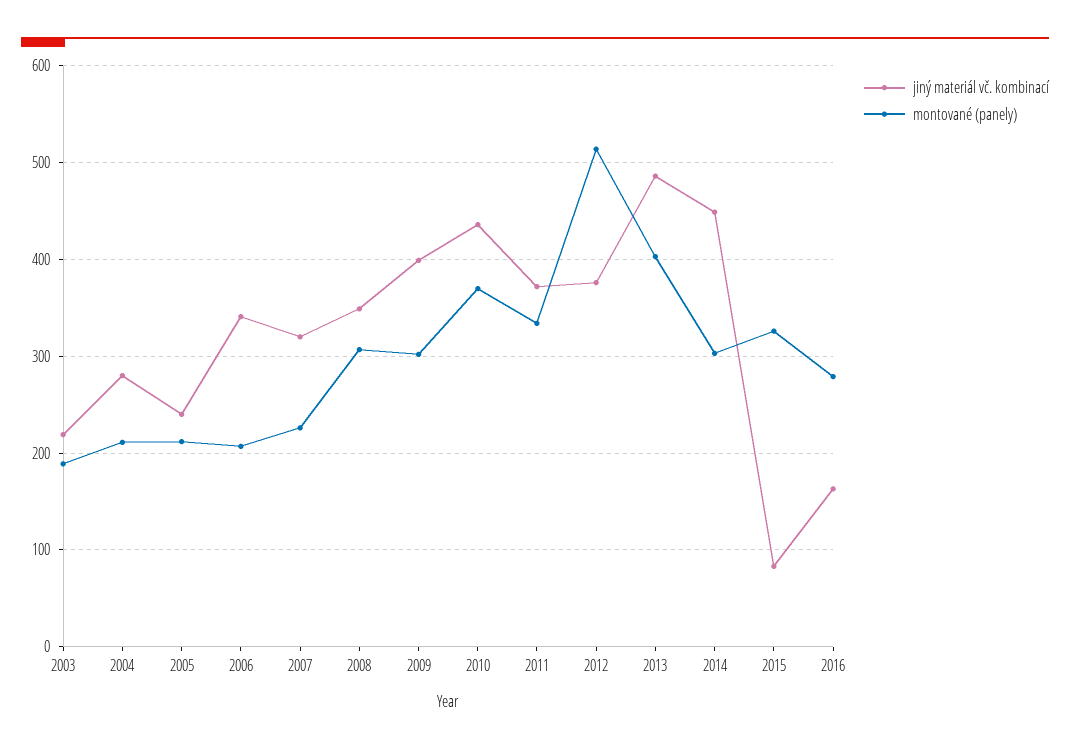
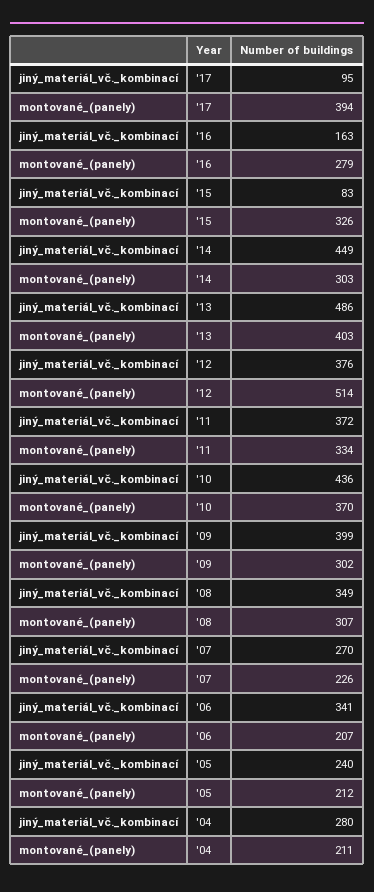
jiný materiál vč. kombinací, 2003: 220 -> none
montované (panely), 2003: 190 -> none
jiný materiál vč. kombinací, 2007: 320 -> 270
jiný materiál vč. kombinací, '17: none -> 95
montované (panely), '17: none -> 394

